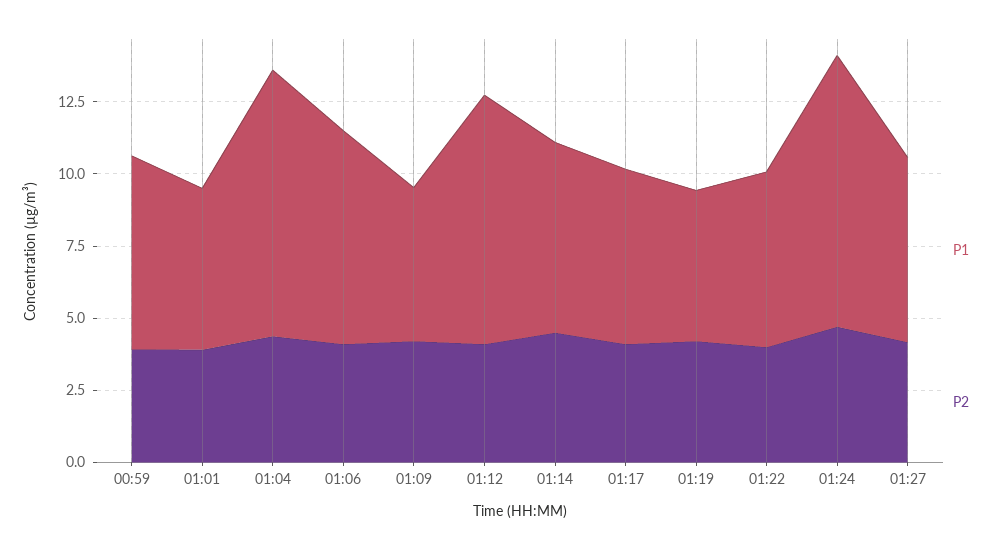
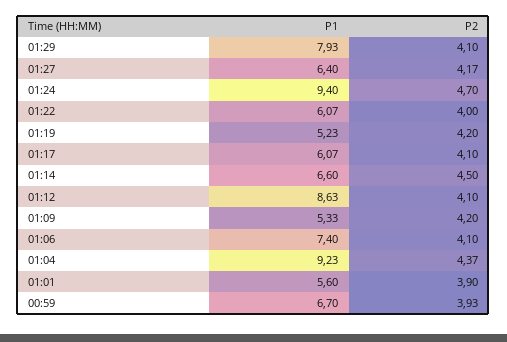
P1, 01:29: none -> 7.93
P2, 01:29: none -> 4.1

